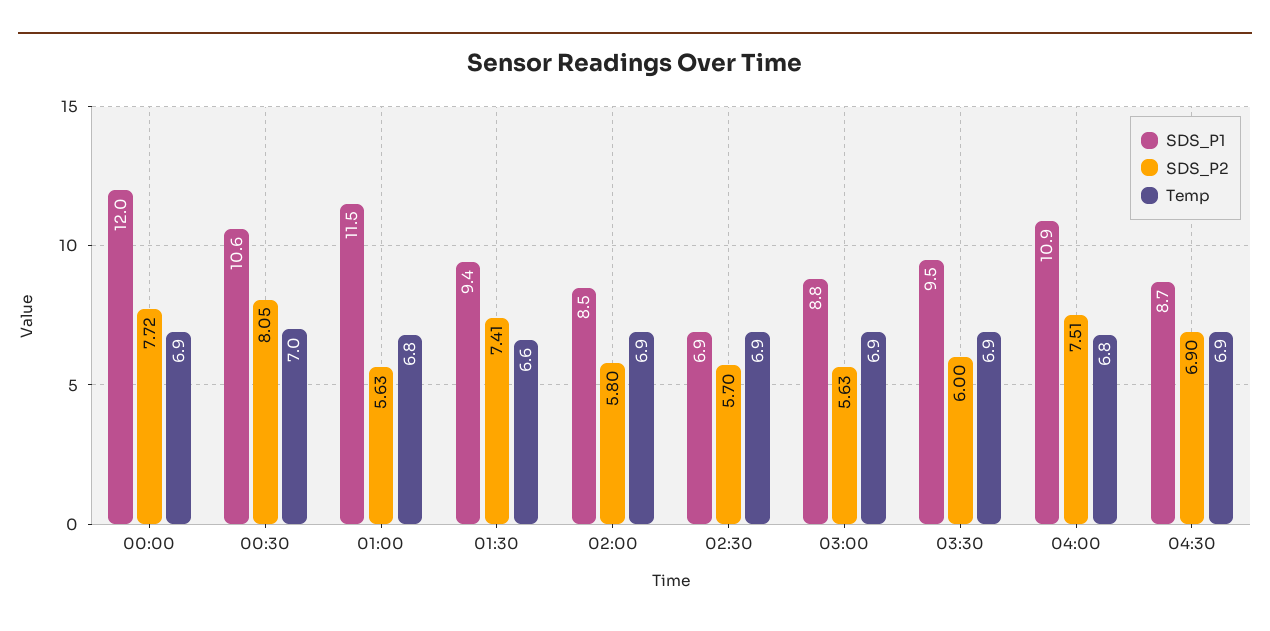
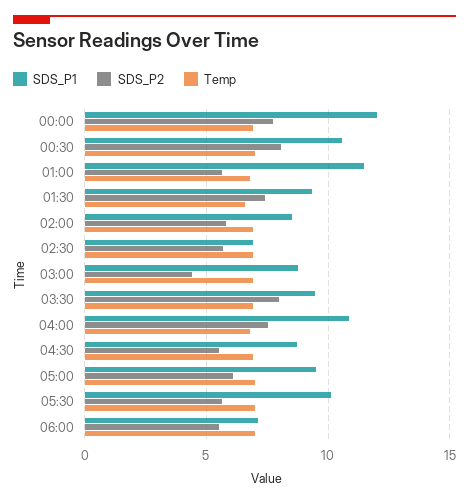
SDS_P2, 03:00: 5.63 -> 4.5
SDS_P2, 03:30: 6 -> 8
SDS_P2, 04:30: 6.9 -> 5.5
SDS_P1, 05:00: none -> 9.5
SDS_P2, 05:00: none -> 6
Temp, 05:00: none -> 7
SDS_P1, 05:30: none -> 10
SDS_P2, 05:30: none -> 5.5
Temp, 05:30: none -> 7
SDS_P1, 06:00: none -> 7
SDS_P2, 06:00: none -> 5.5
Temp, 06:00: none -> 7

